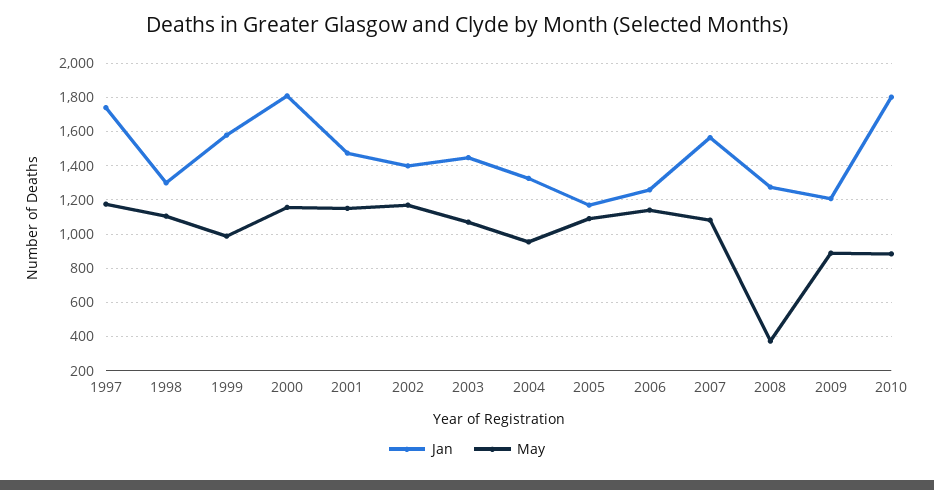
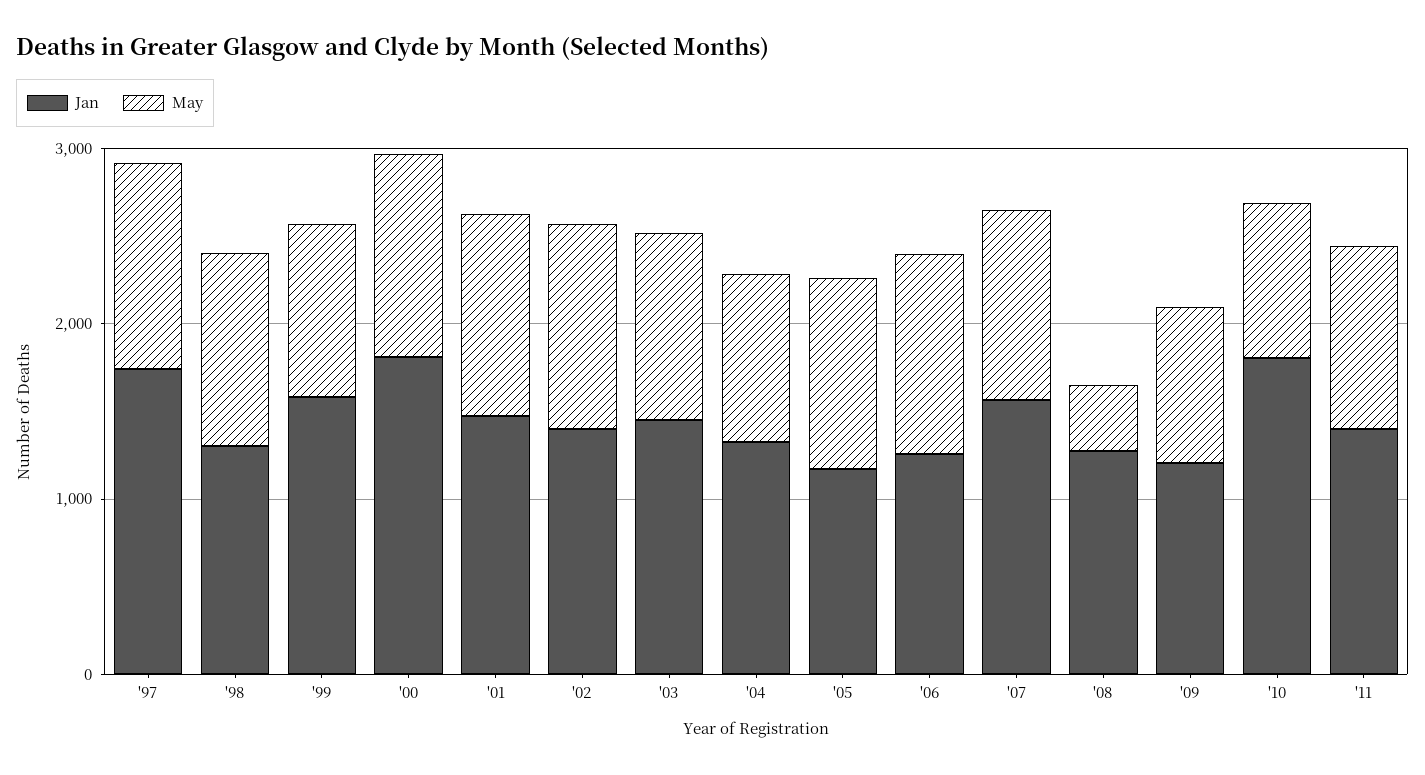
Jan, '11: none -> 1400
May, '11: none -> 1000

